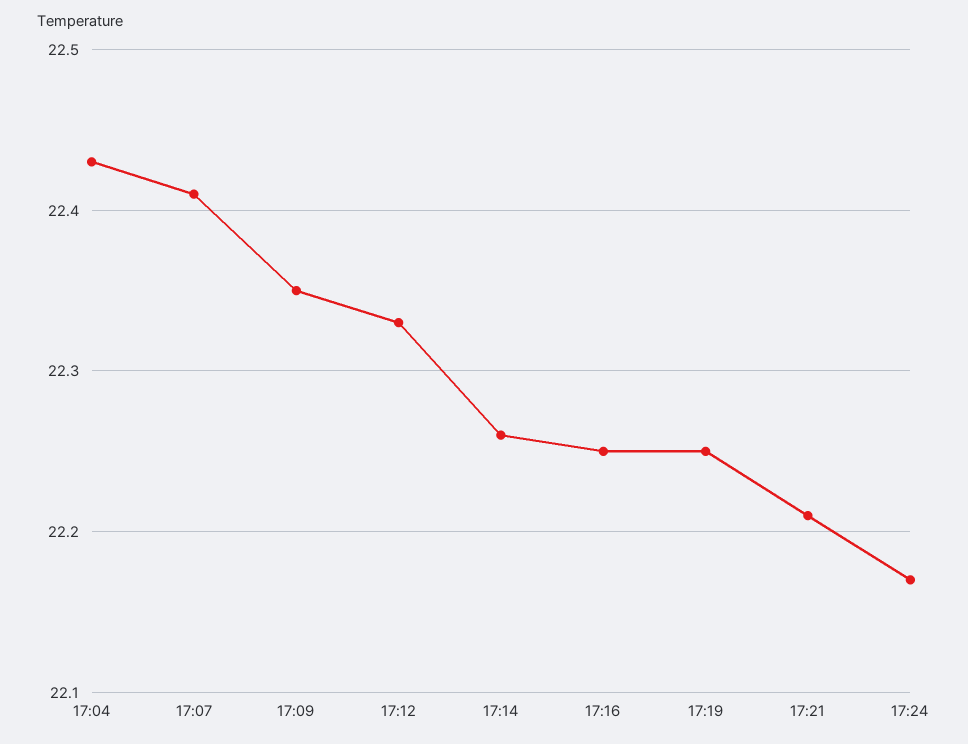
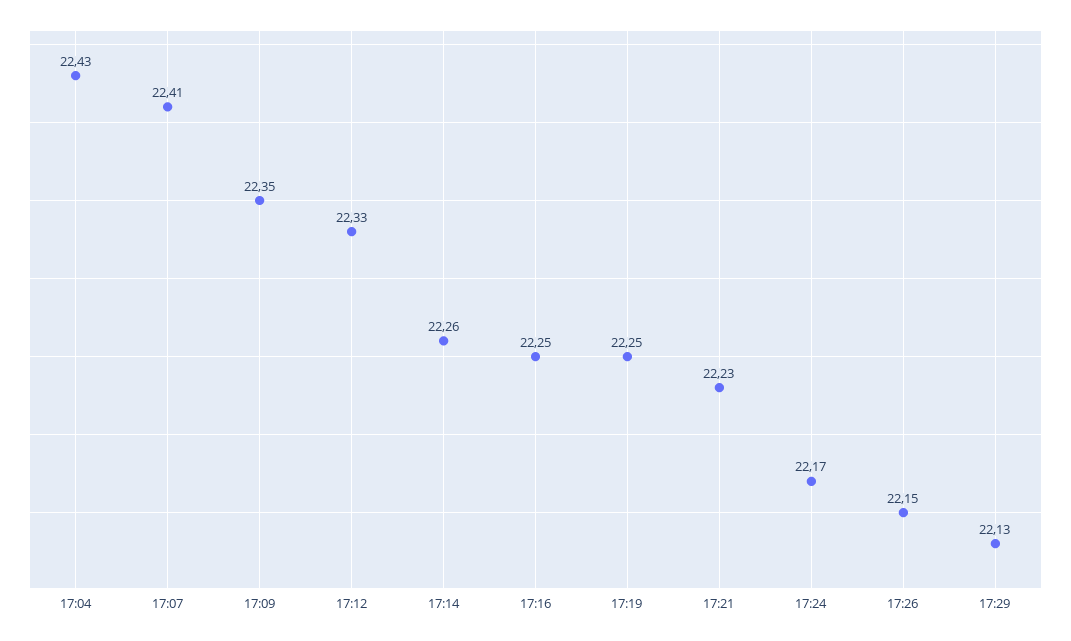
17:21: 22.21 -> 22.23
17:26: none -> 22.15
17:29: none -> 22.13

